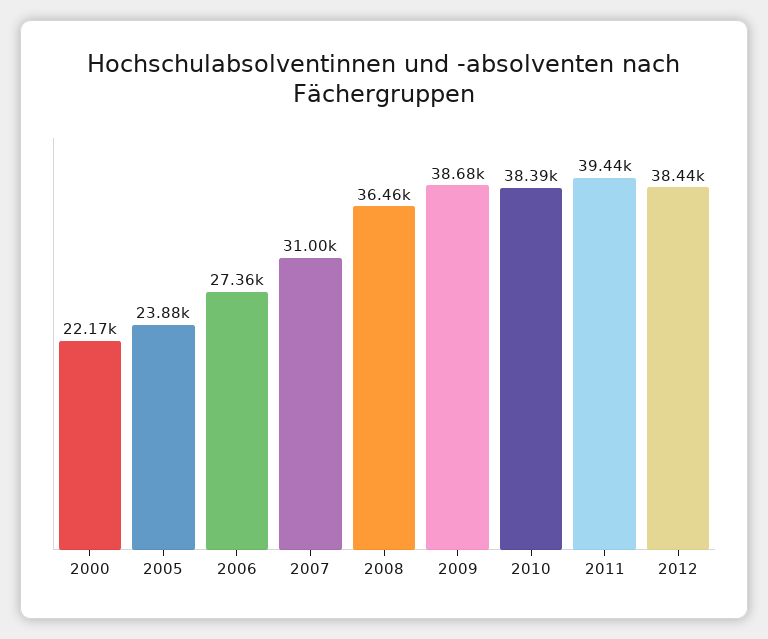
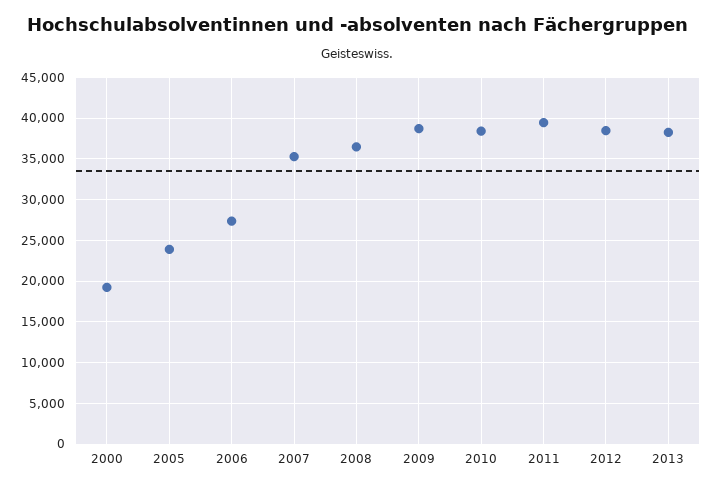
2000: 22170 -> 19000
2007: 31000 -> 35000
2013: none -> 38000

